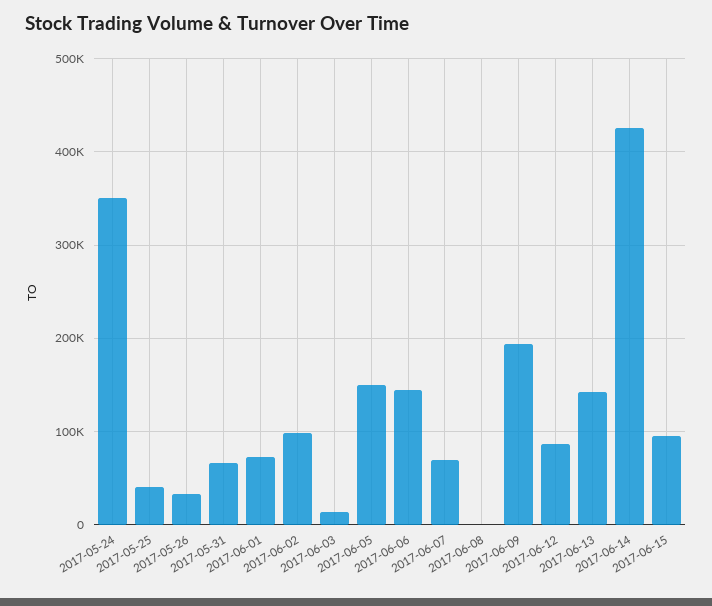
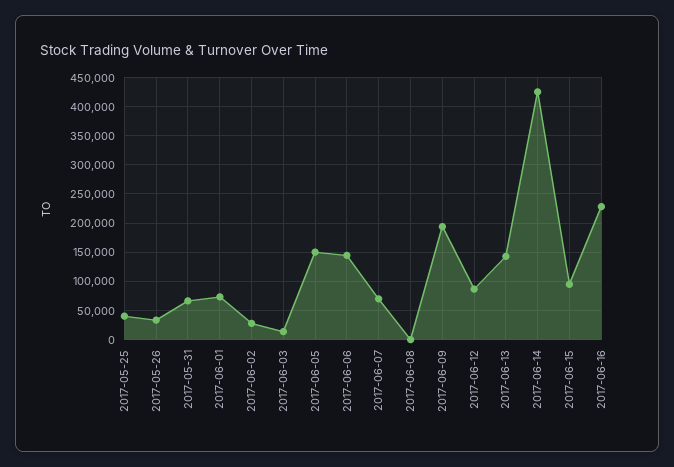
2017-05-24: 350000 -> none
2017-06-02: 100000 -> 25000
2017-06-16: none -> 225000

